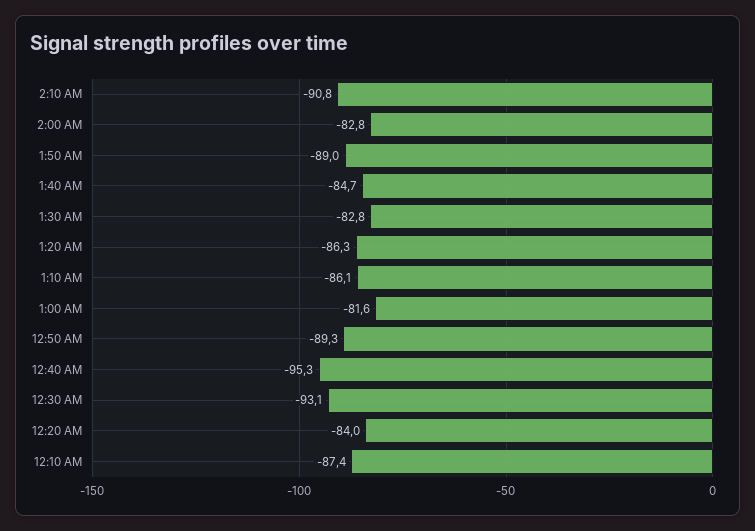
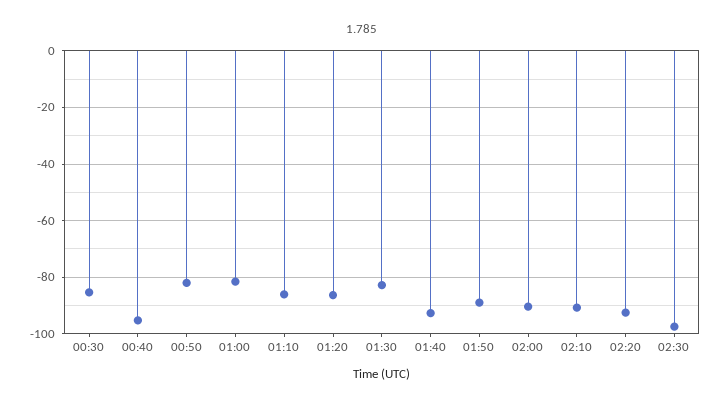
2:00 AM: -82.8 -> -90
1:40 AM: -84.7 -> -92.5
12:50 AM: -89.3 -> -82.5
12:30 AM: -93.1 -> -85
12:20 AM: -84 -> none
12:10 AM: -87.4 -> none
02:20: none -> -92.5
02:30: none -> -97.5

